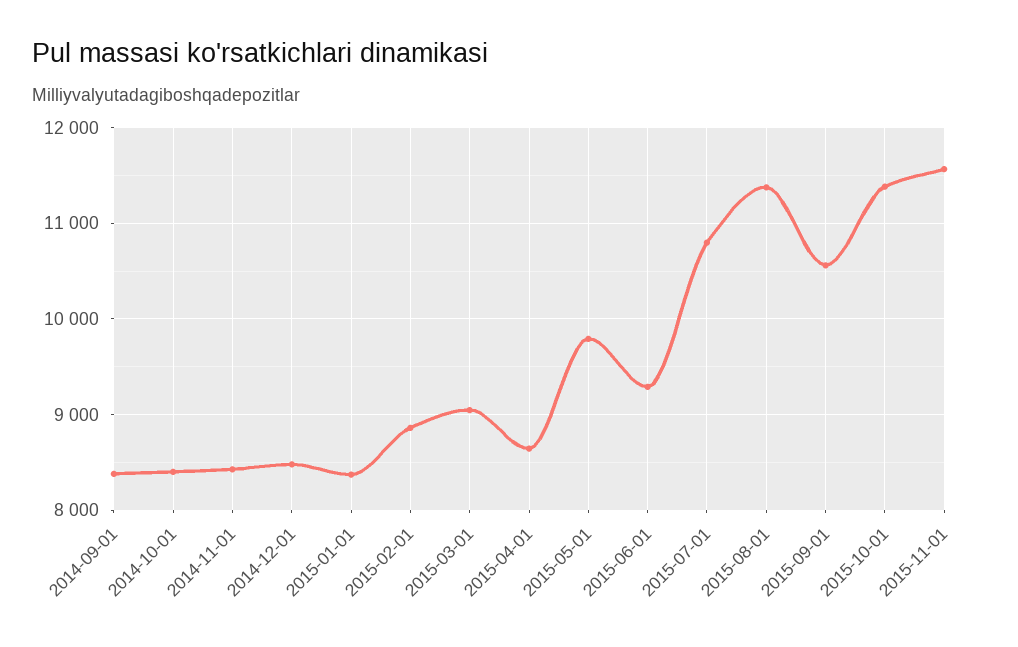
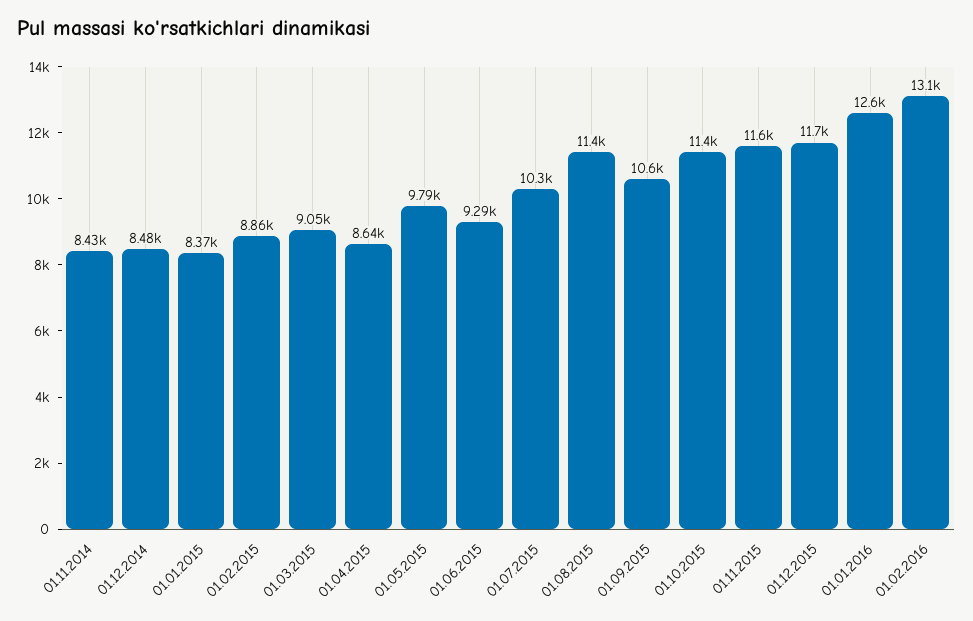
2014-09-01: 8400 -> none
2014-10-01: 8400 -> none
2015-07-01: 10800 -> 10300
01.12.2015: none -> 11700
01.01.2016: none -> 12600
01.02.2016: none -> 13100

